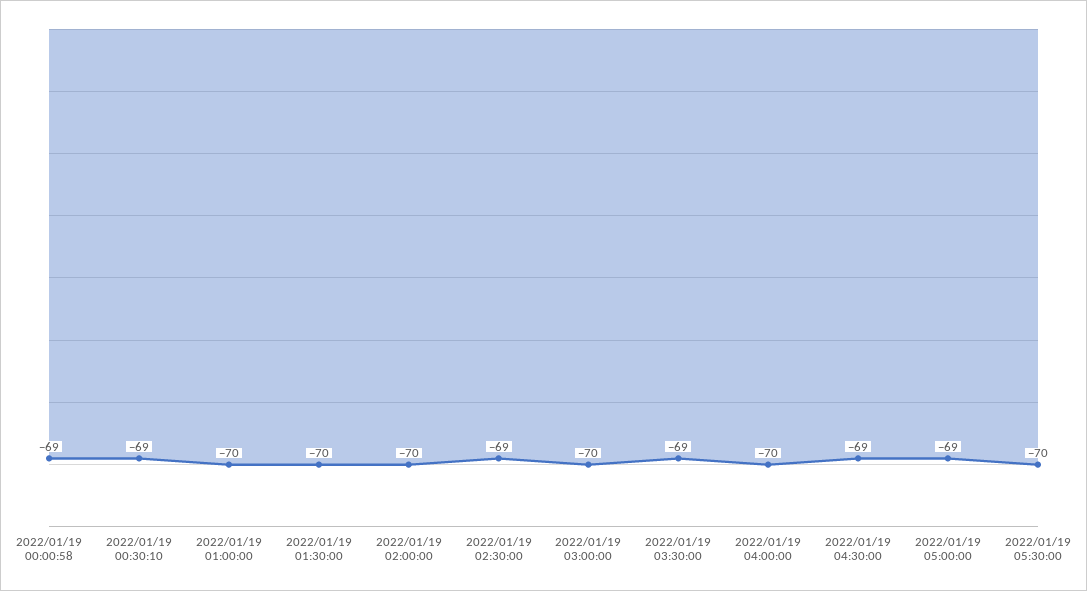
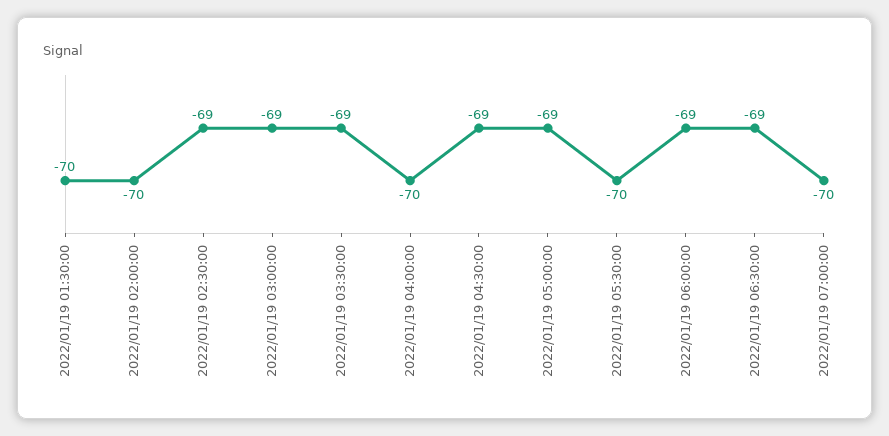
2022/01/19 00:00:58: -69 -> none
2022/01/19 00:30:10: -69 -> none
2022/01/19 01:00:00: -70 -> none
2022/01/19 03:00:00: -70 -> -69
2022/01/19 06:00:00: none -> -69
2022/01/19 06:30:00: none -> -69
2022/01/19 07:00:00: none -> -70

